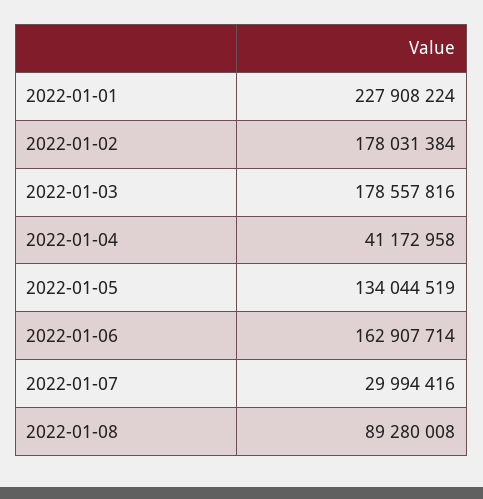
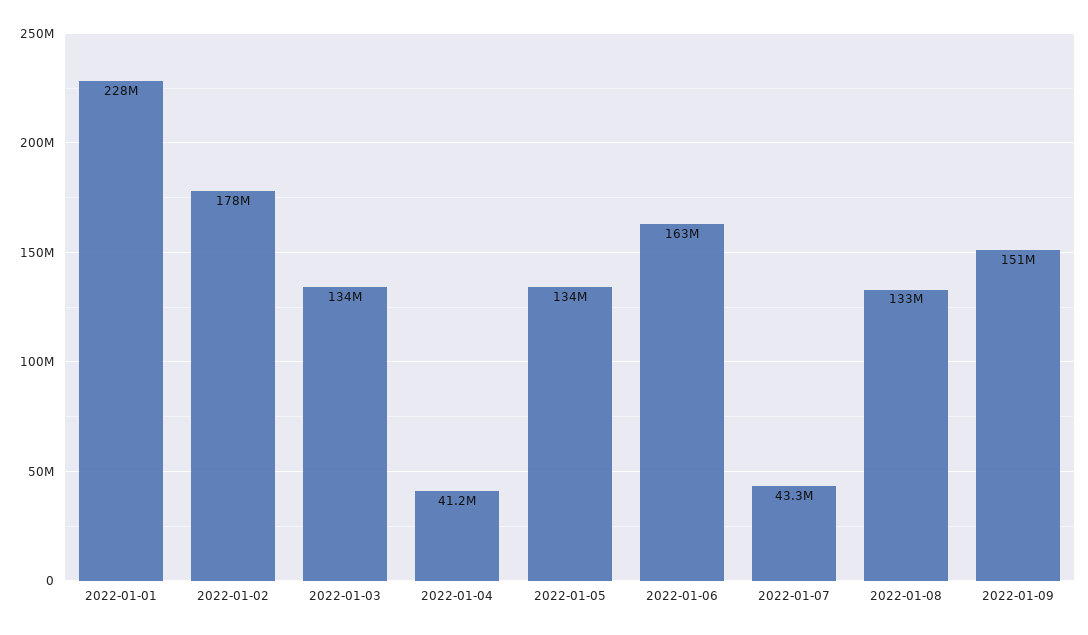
2022-01-03: 178557816 -> 134000000
2022-01-07: 29994416 -> 43300000
2022-01-08: 89280008 -> 133000000
2022-01-09: none -> 151000000

